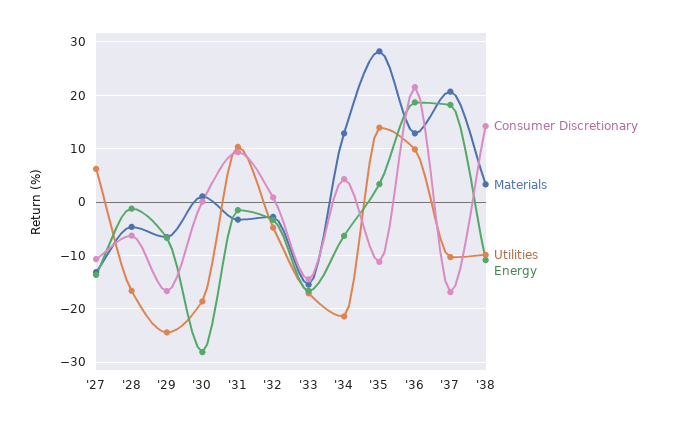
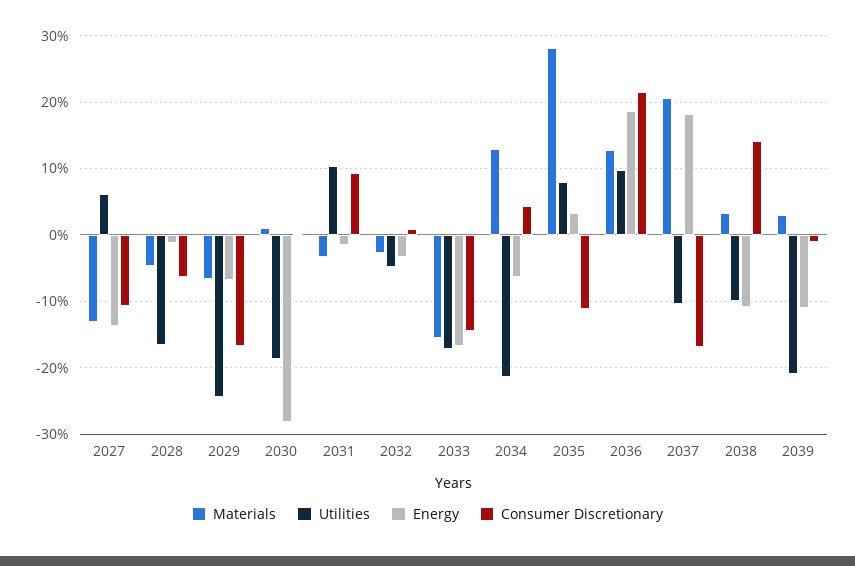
Utilities, '35: 14 -> 8
Materials, 2039: none -> 3
Utilities, 2039: none -> -21
Energy, 2039: none -> -11
Consumer Discretionary, 2039: none -> -1

